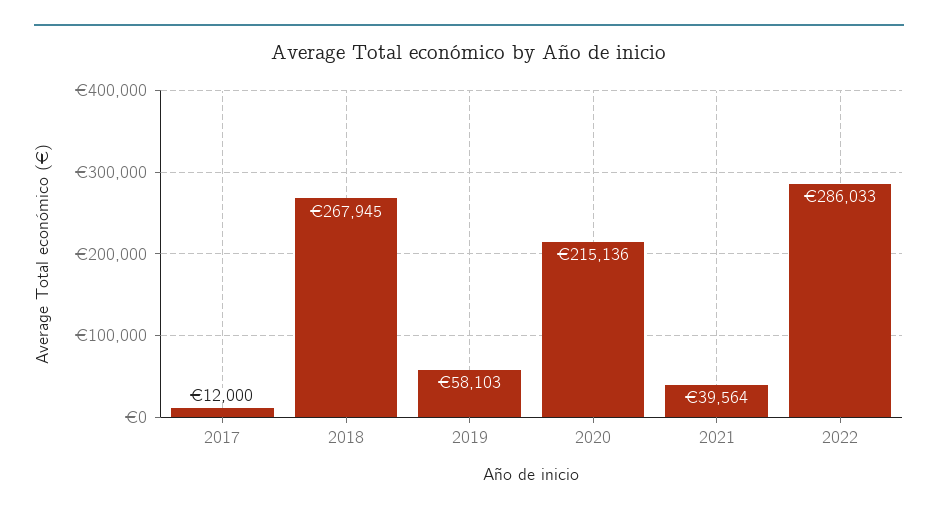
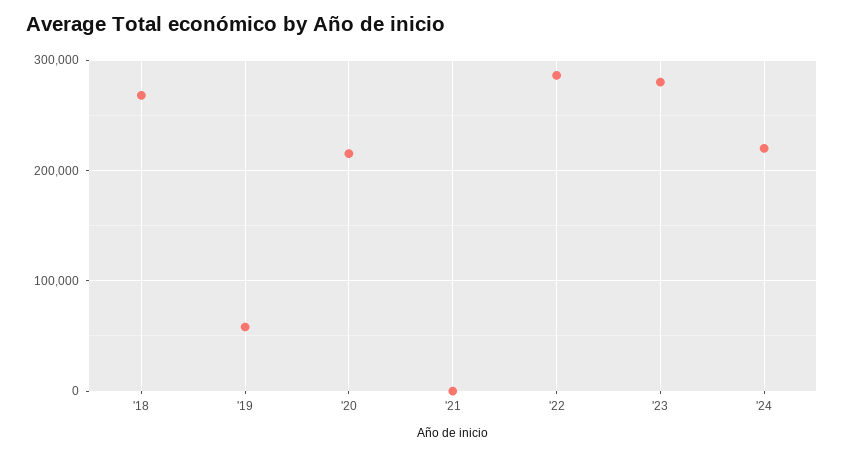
2017: 12000 -> none
2021: 39564 -> 0
'23: none -> 280000
'24: none -> 220000

